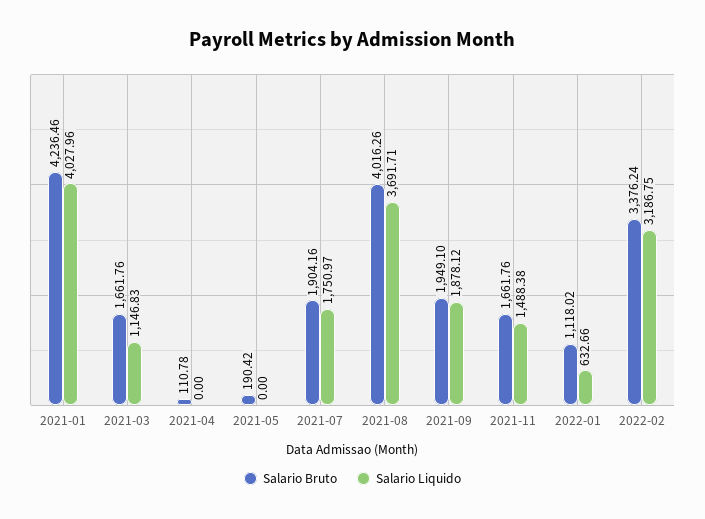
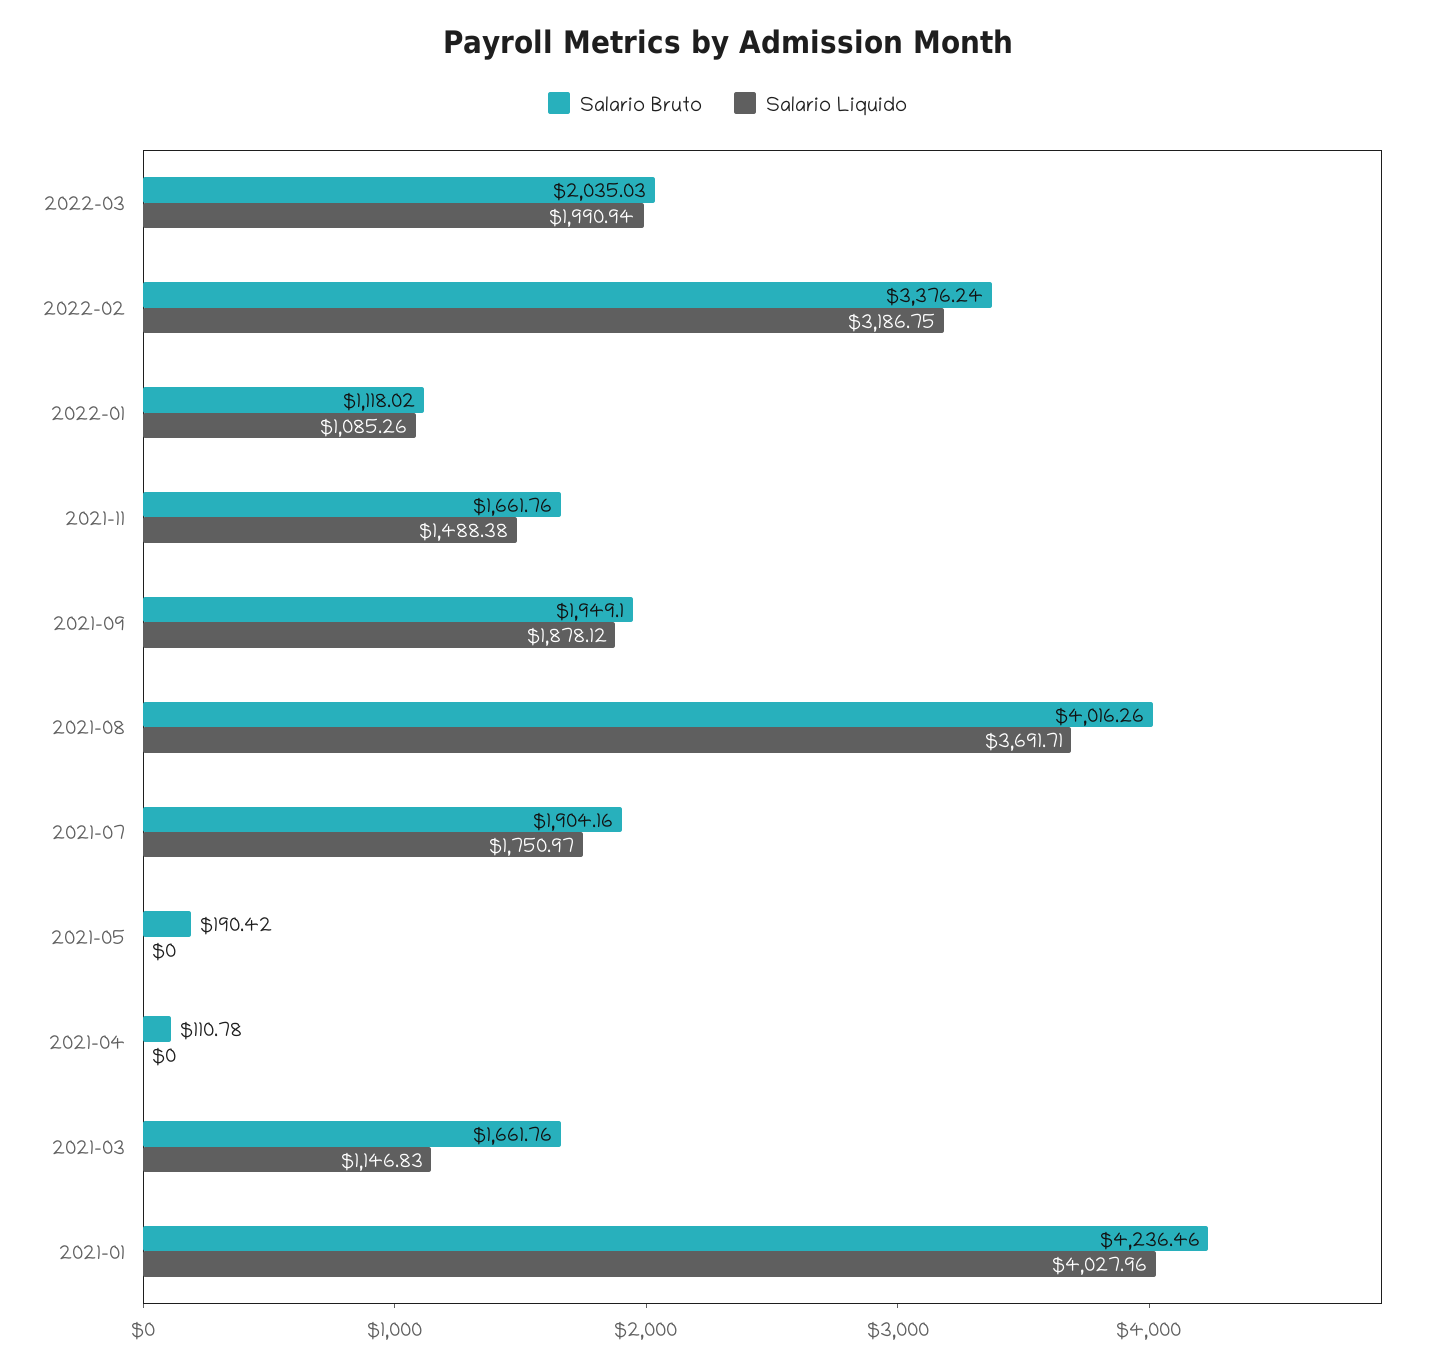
Salario Liquido, 2022-01: 632.66 -> 1085.26
Salario Bruto, 2022-03: none -> 2035.03
Salario Liquido, 2022-03: none -> 1990.94

